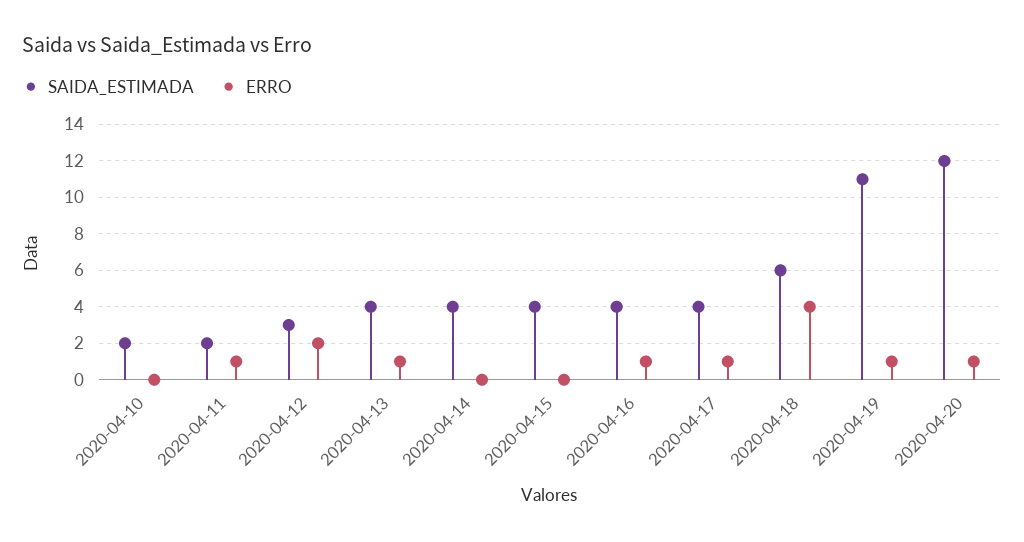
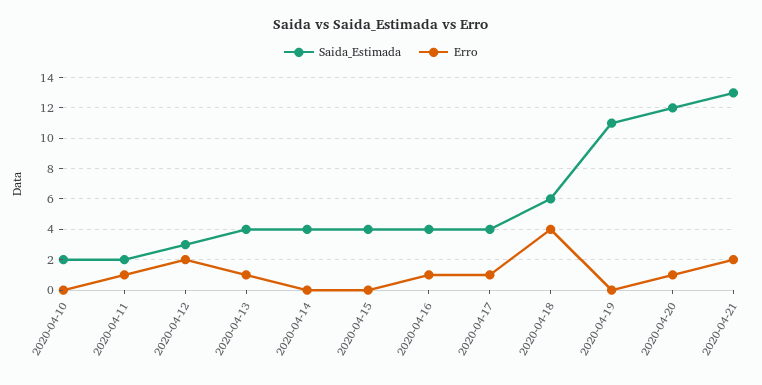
ERRO, 2020-04-19: 1 -> 0
SAIDA_ESTIMADA, 2020-04-21: none -> 13
ERRO, 2020-04-21: none -> 2

